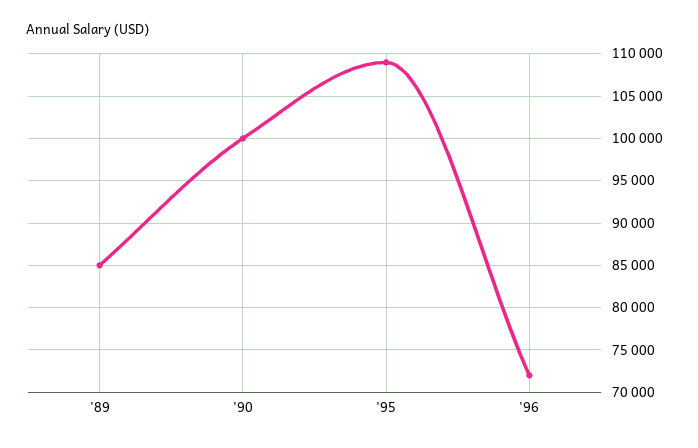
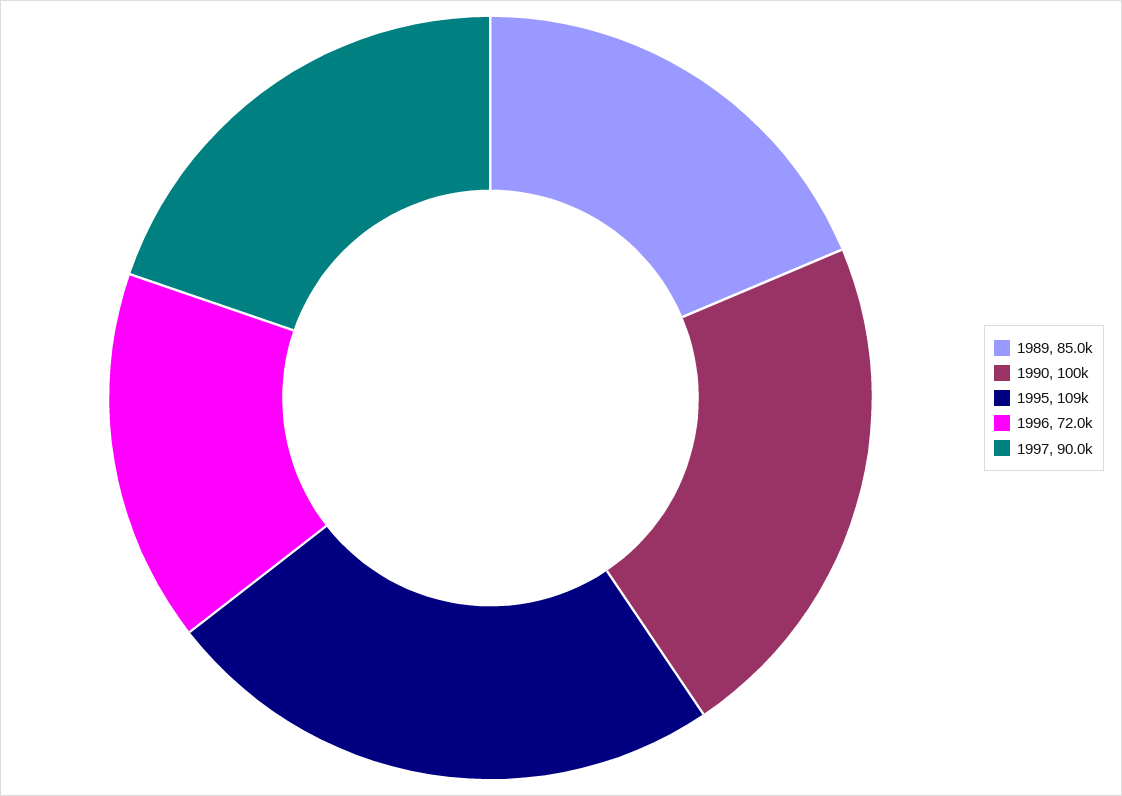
1997: none -> 90000

